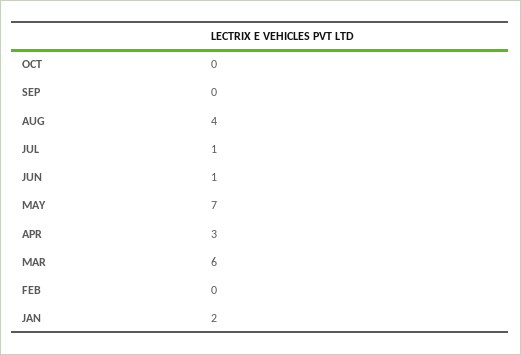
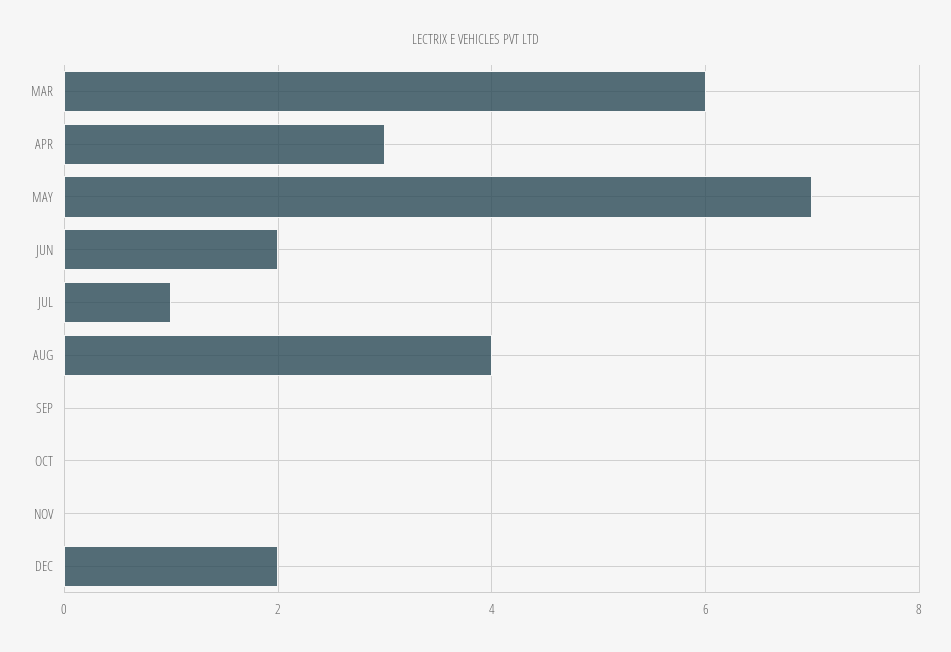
JUN: 1 -> 2
FEB: 0 -> none
JAN: 2 -> none
NOV: none -> 0
DEC: none -> 2

